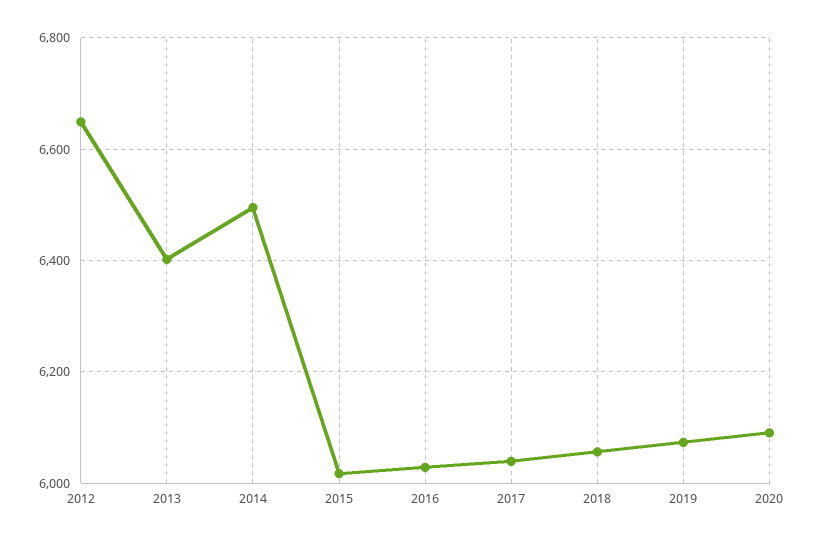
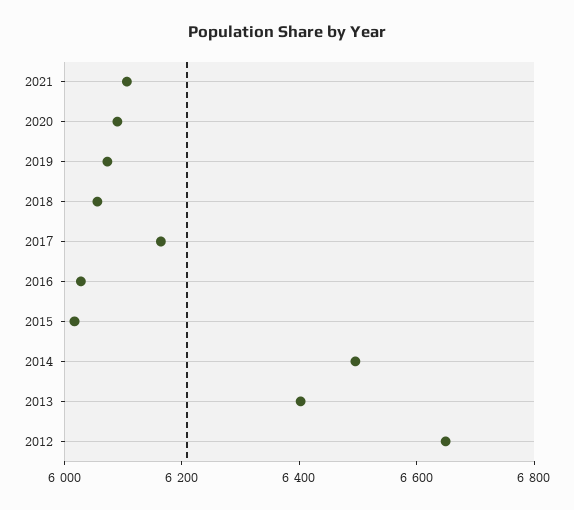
2017: 6040 -> 6150
2021: none -> 6100

